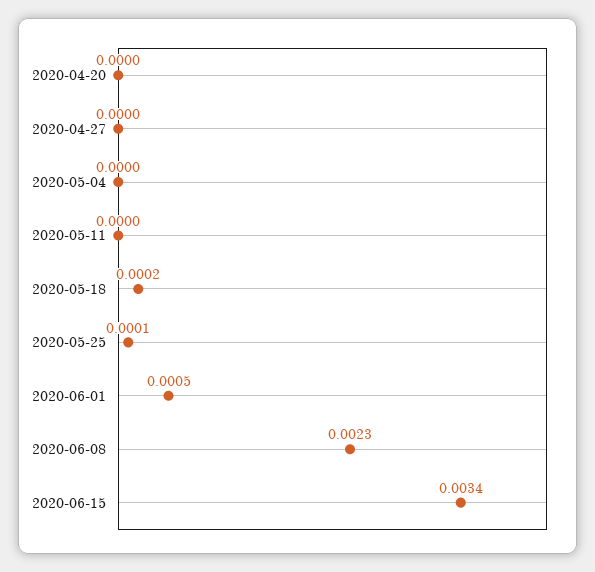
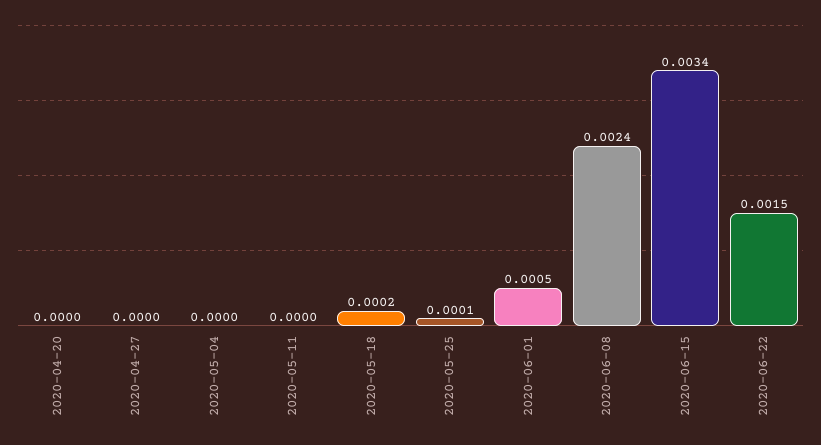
2020-06-08: 0.0023 -> 0.0024
2020-06-22: none -> 0.0015

